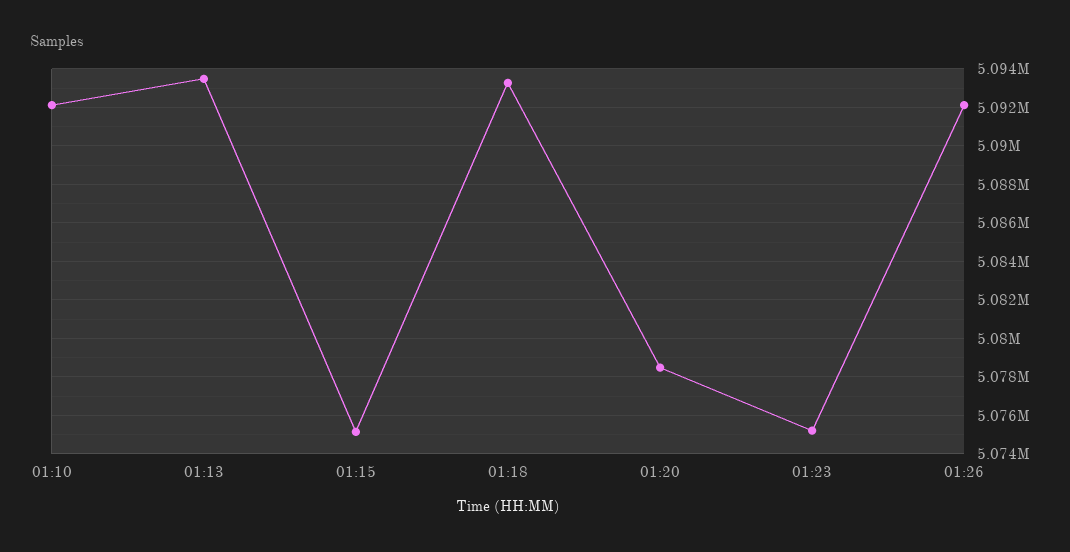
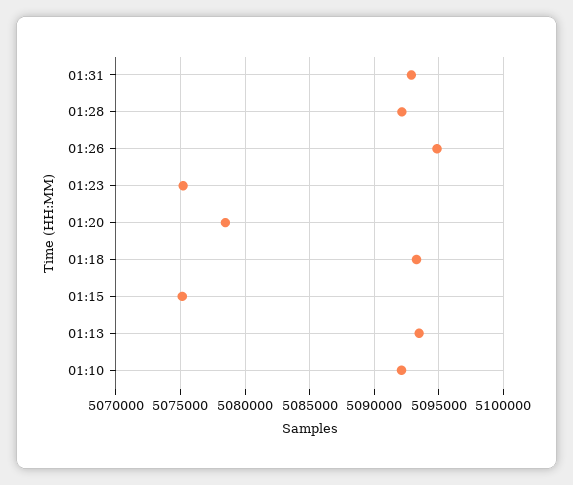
01:26: 5092000 -> 5095000
01:31: none -> 5093000
01:28: none -> 5092000

